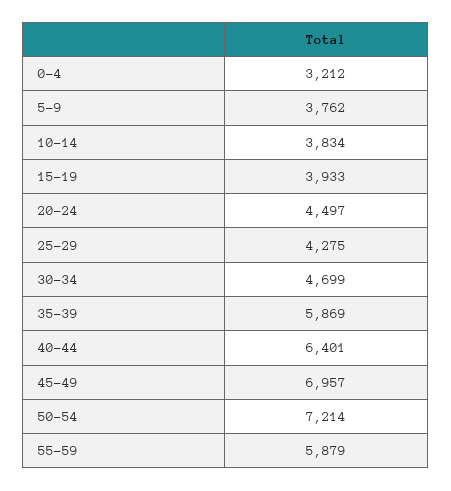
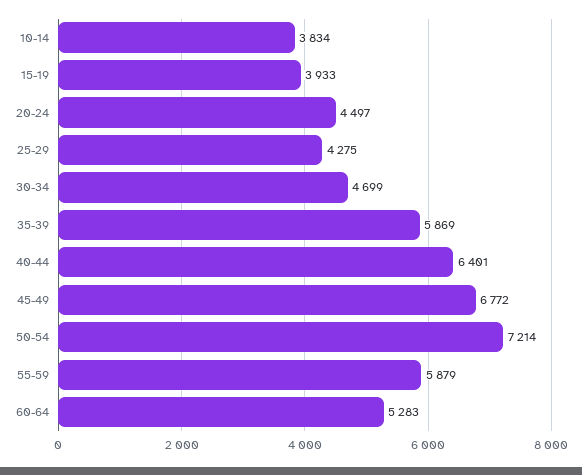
0-4: 3212 -> none
5-9: 3762 -> none
45-49: 6957 -> 6772
60-64: none -> 5283

